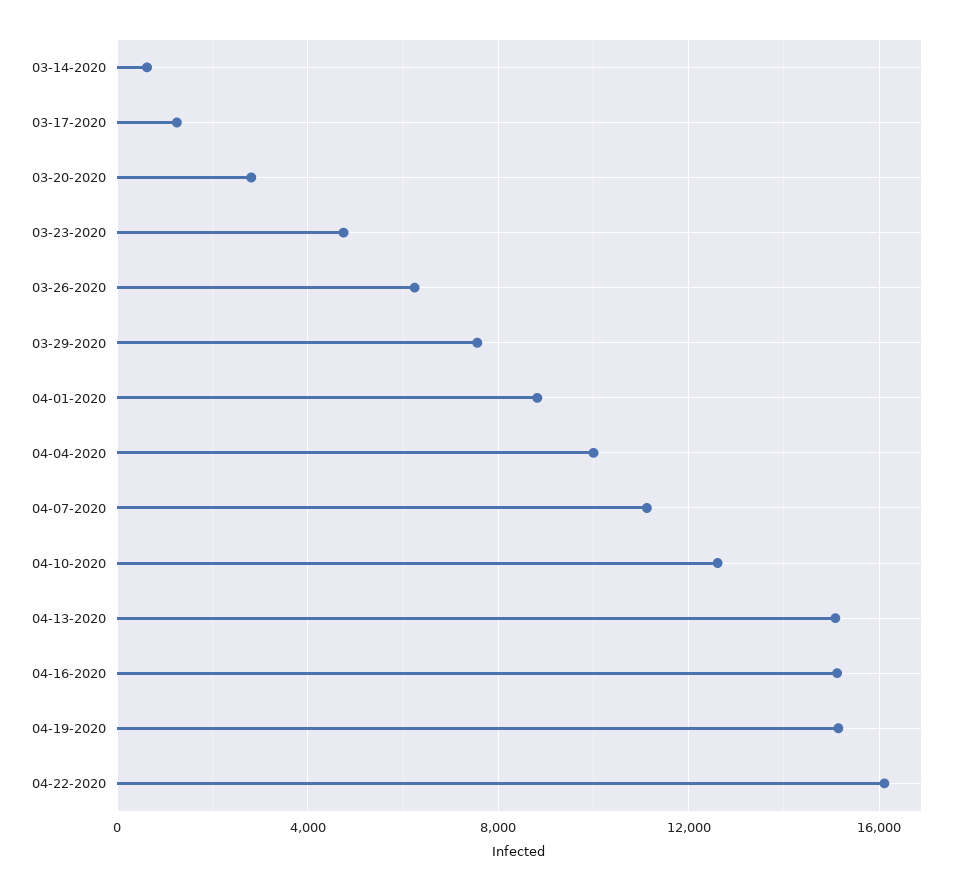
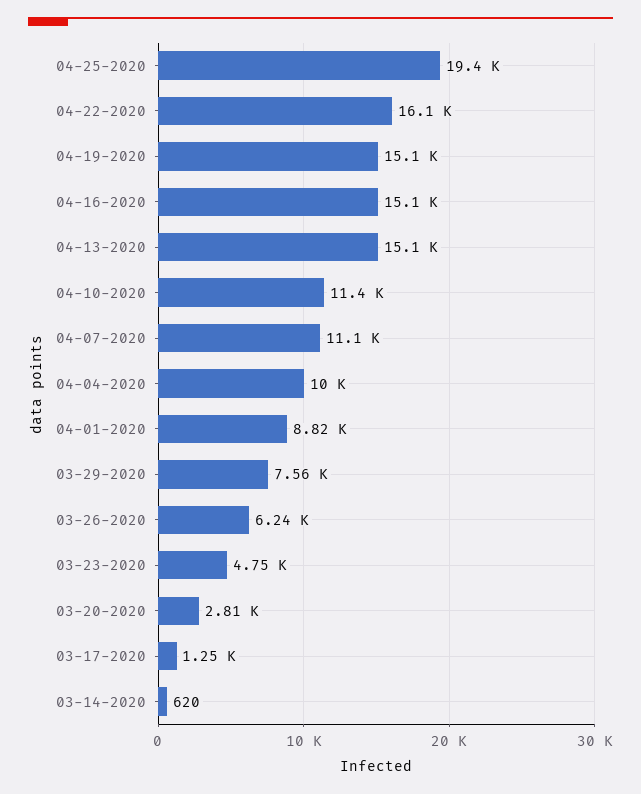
04-10-2020: 12500 -> 11400
04-25-2020: none -> 19400

